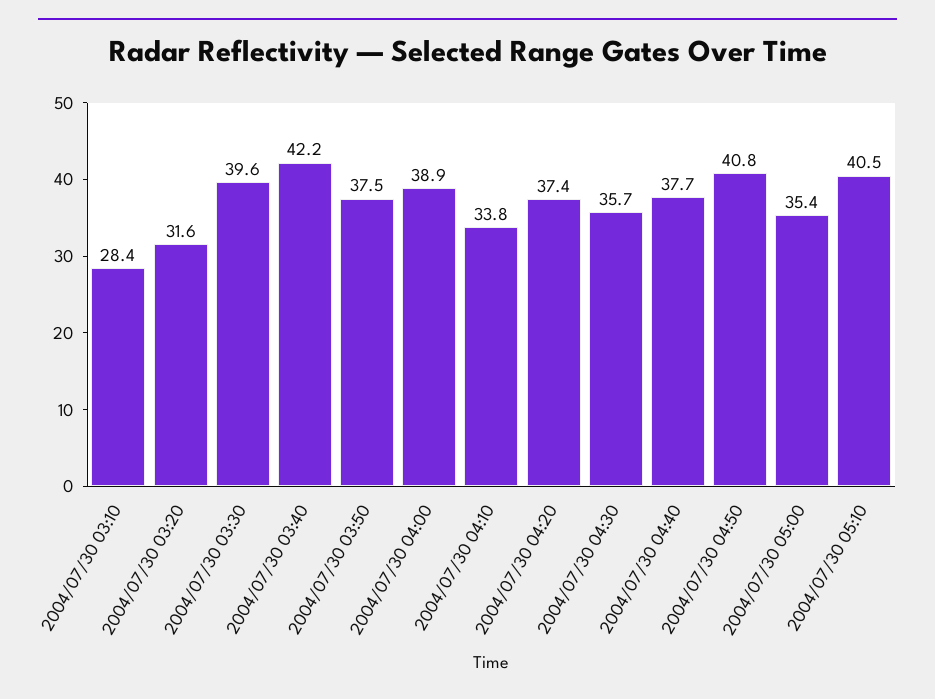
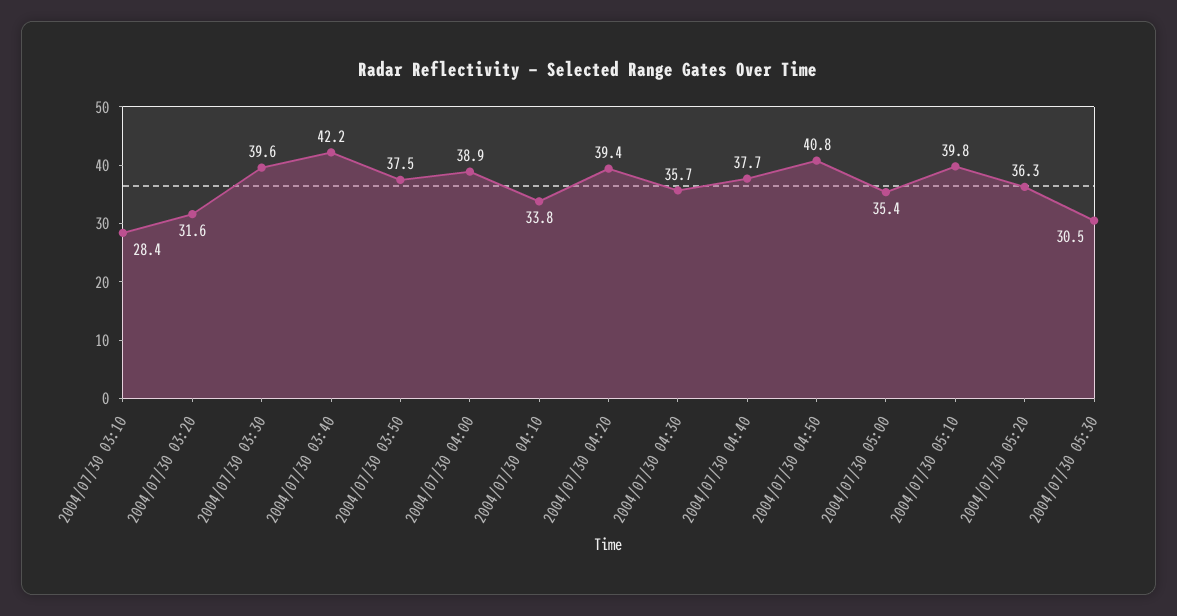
2004/07/30 04:20: 37.4 -> 39.4
2004/07/30 05:10: 40.5 -> 39.8
2004/07/30 05:20: none -> 36.3
2004/07/30 05:30: none -> 30.5

